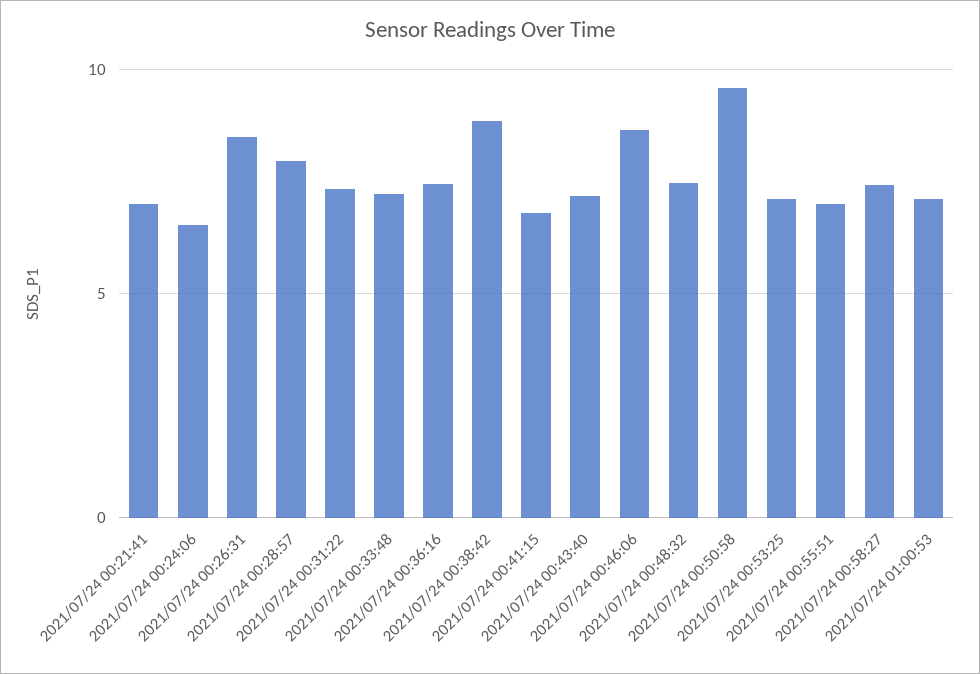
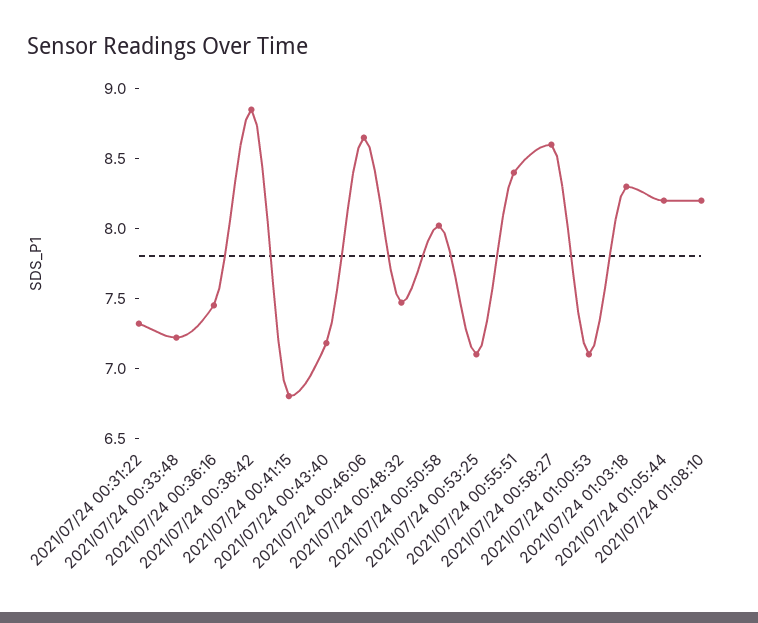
2021/07/24 00:21:41: 7 -> none
2021/07/24 00:24:06: 6.5 -> none
2021/07/24 00:26:31: 8.5 -> none
2021/07/24 00:28:57: 8 -> none
2021/07/24 00:50:58: 9.5 -> 8
2021/07/24 00:55:51: 7 -> 8.4
2021/07/24 00:58:27: 7.5 -> 8.6
2021/07/24 01:03:18: none -> 8.3
2021/07/24 01:05:44: none -> 8.2
2021/07/24 01:08:10: none -> 8.2

